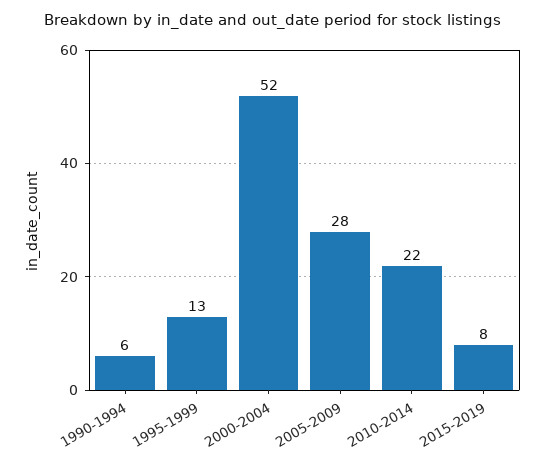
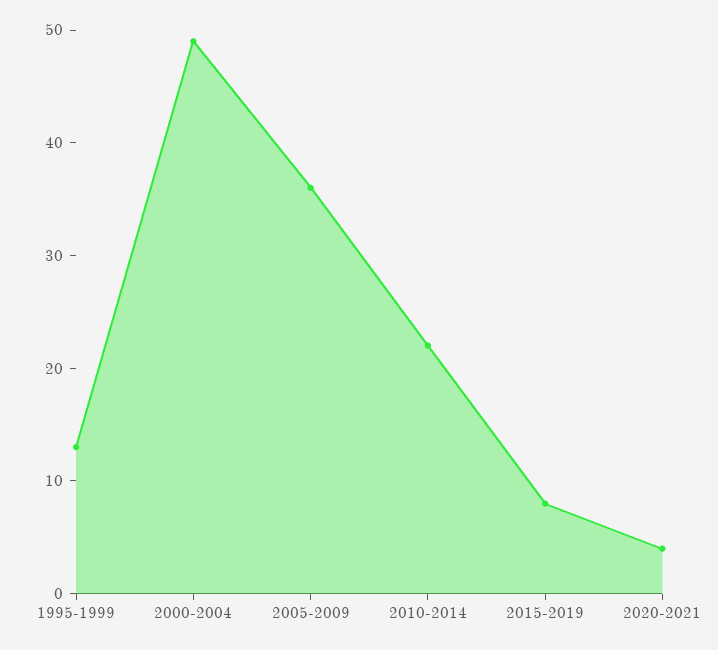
1990-1994: 6 -> none
2000-2004: 52 -> 49
2005-2009: 28 -> 36
2020-2021: none -> 4

